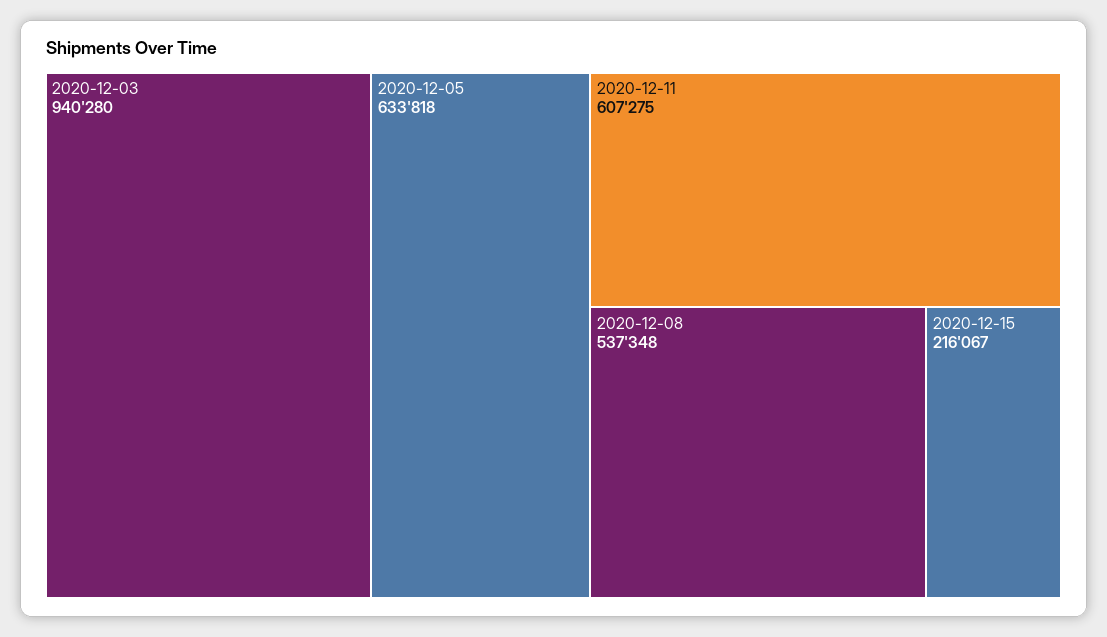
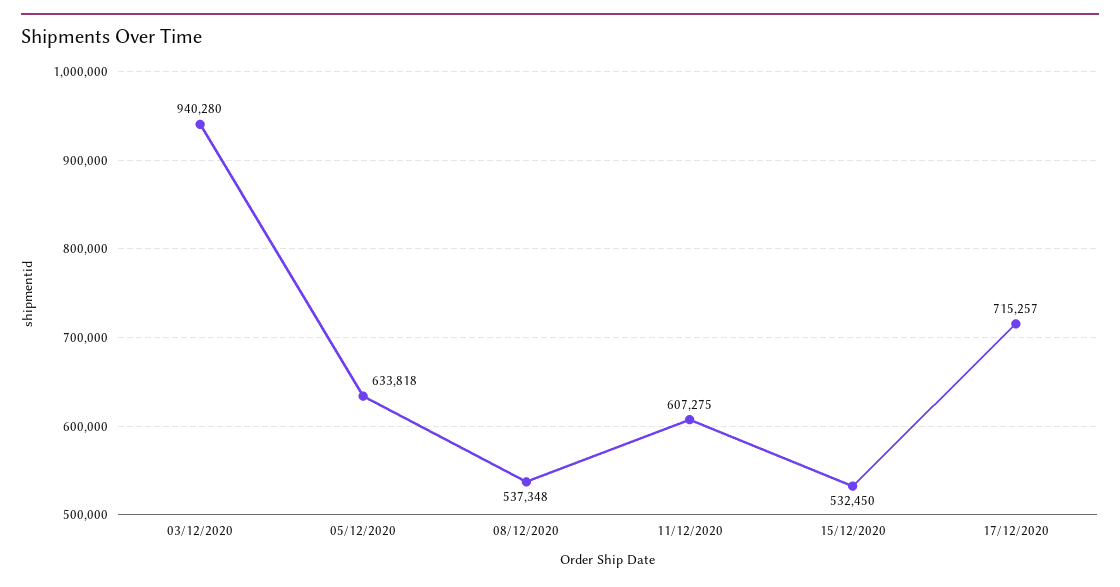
2020-12-15: 216067 -> 532450
17/12/2020: none -> 715257

